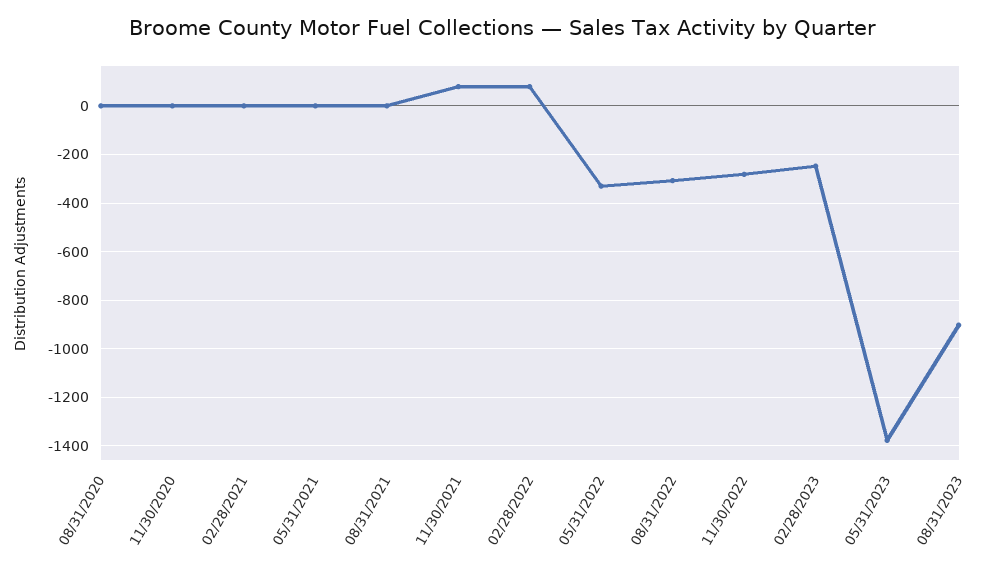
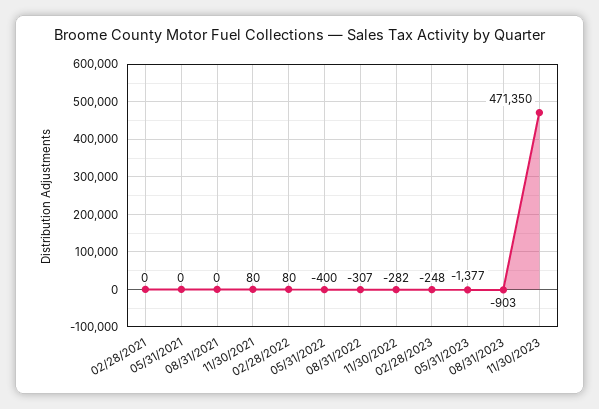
08/31/2020: 0 -> none
11/30/2020: 0 -> none
05/31/2022: -325 -> -400
11/30/2023: none -> 471350

